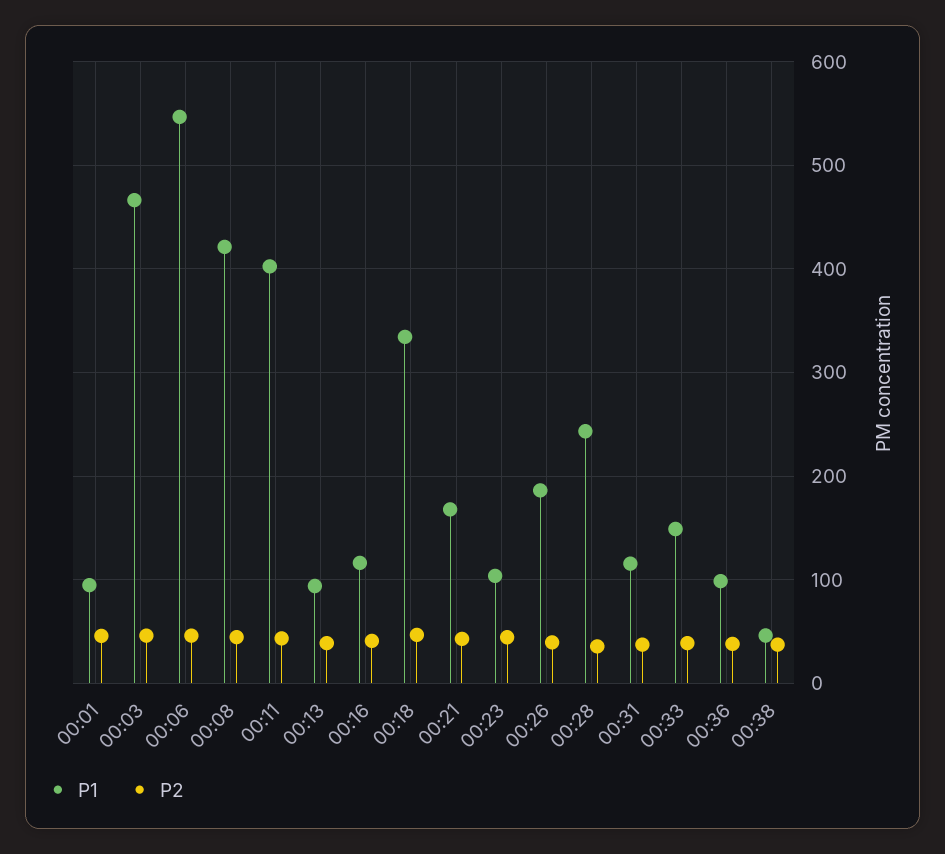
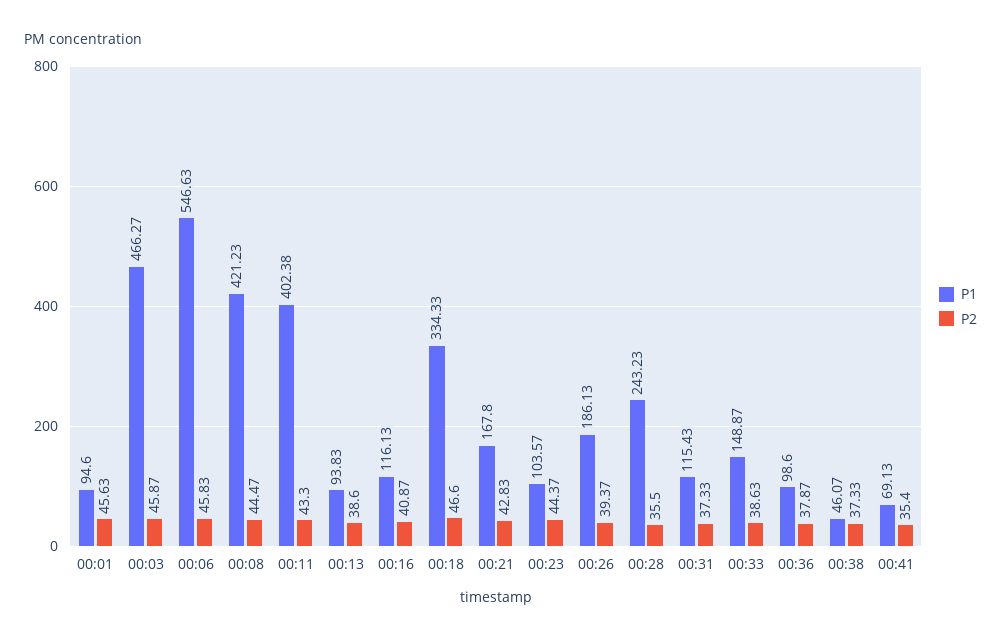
P1, 00:41: none -> 69.13
P2, 00:41: none -> 35.4

